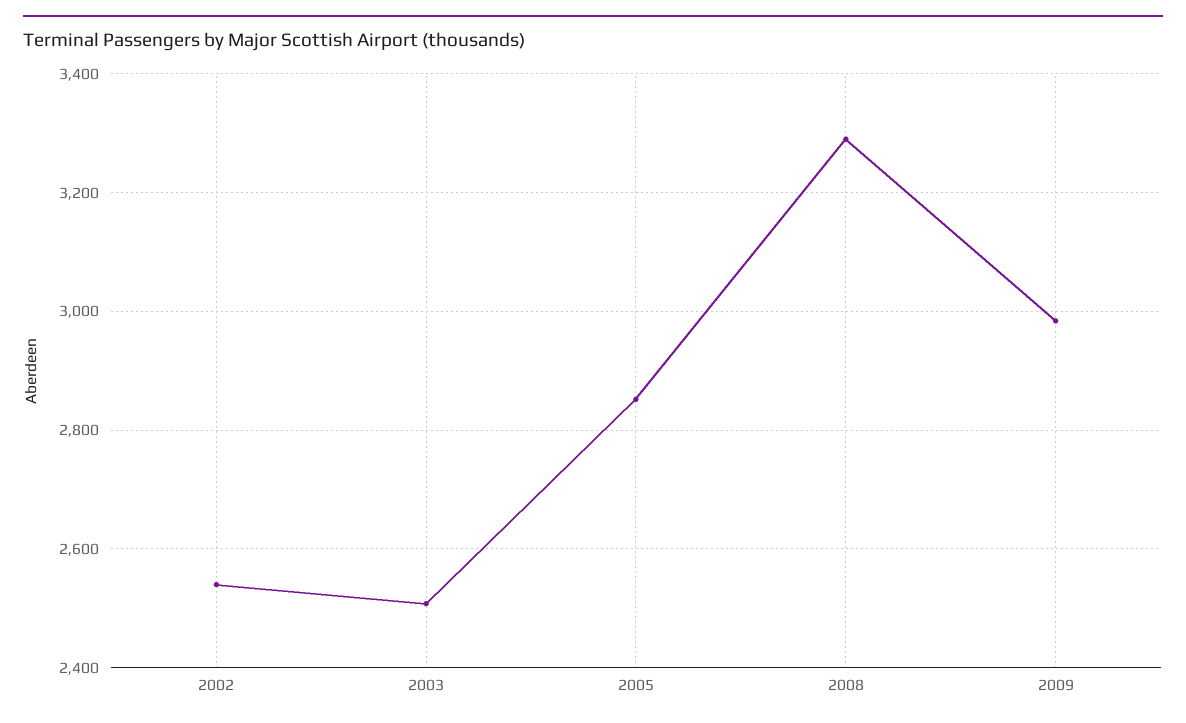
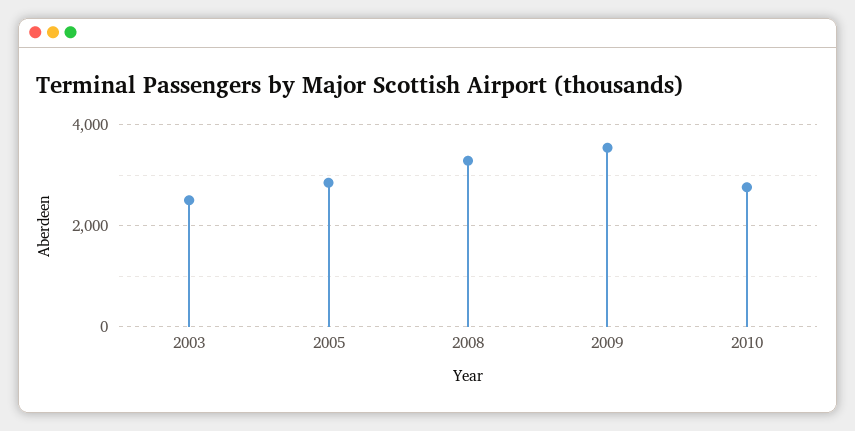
2002: 2540 -> none
2009: 2980 -> 3600
2010: none -> 2800

